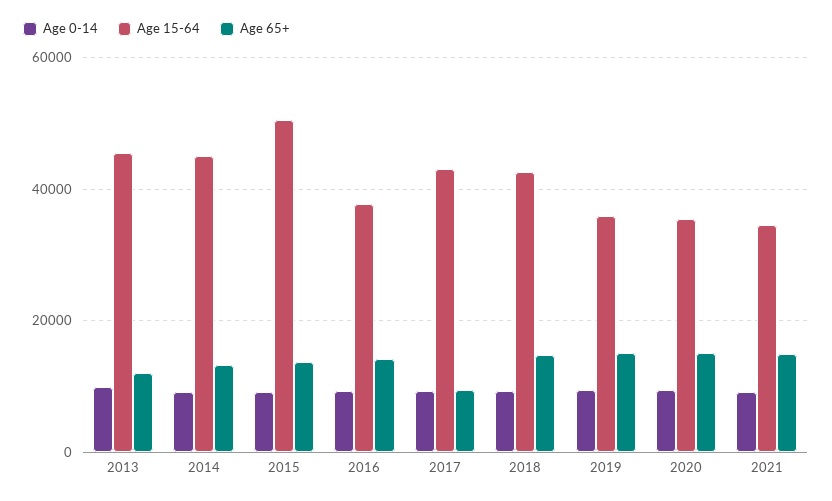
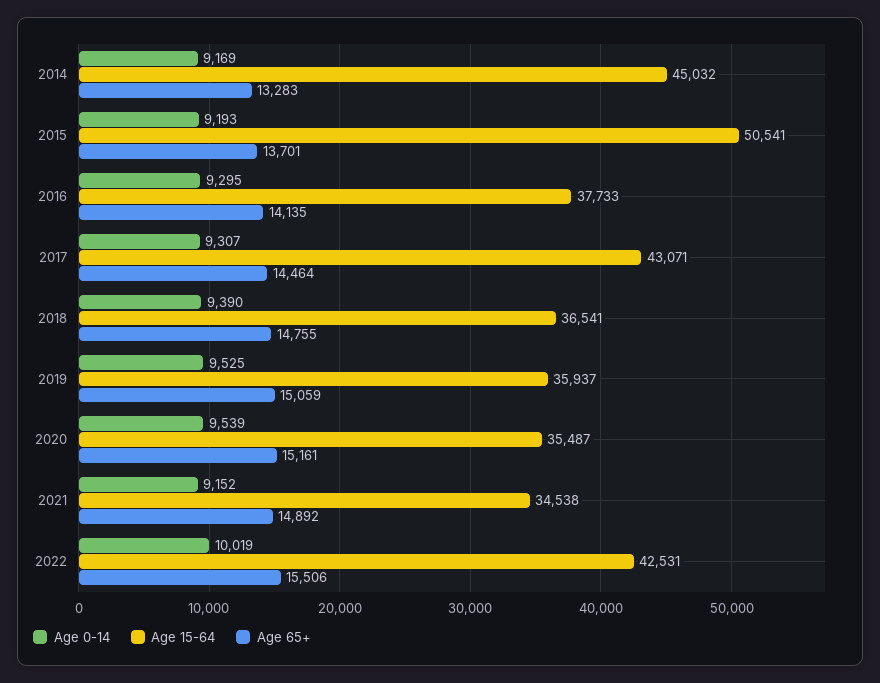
Age 0-14, 2013: 10000 -> none
Age 15-64, 2013: 46000 -> none
Age 65+, 2013: 12000 -> none
Age 65+, 2017: 10000 -> 14464
Age 15-64, 2018: 42000 -> 36541
Age 0-14, 2022: none -> 10019
Age 15-64, 2022: none -> 42531
Age 65+, 2022: none -> 15506

